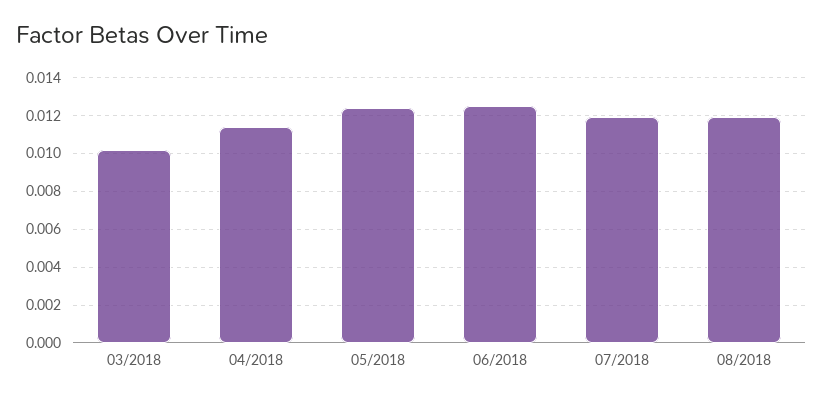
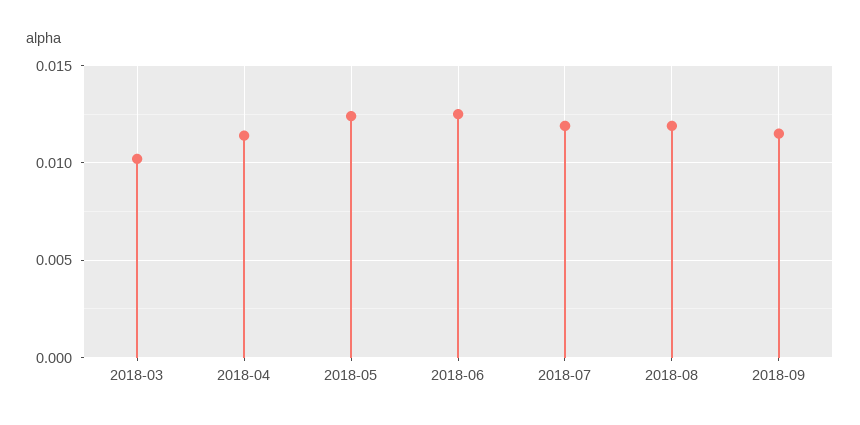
2018-09: none -> 0.0115

